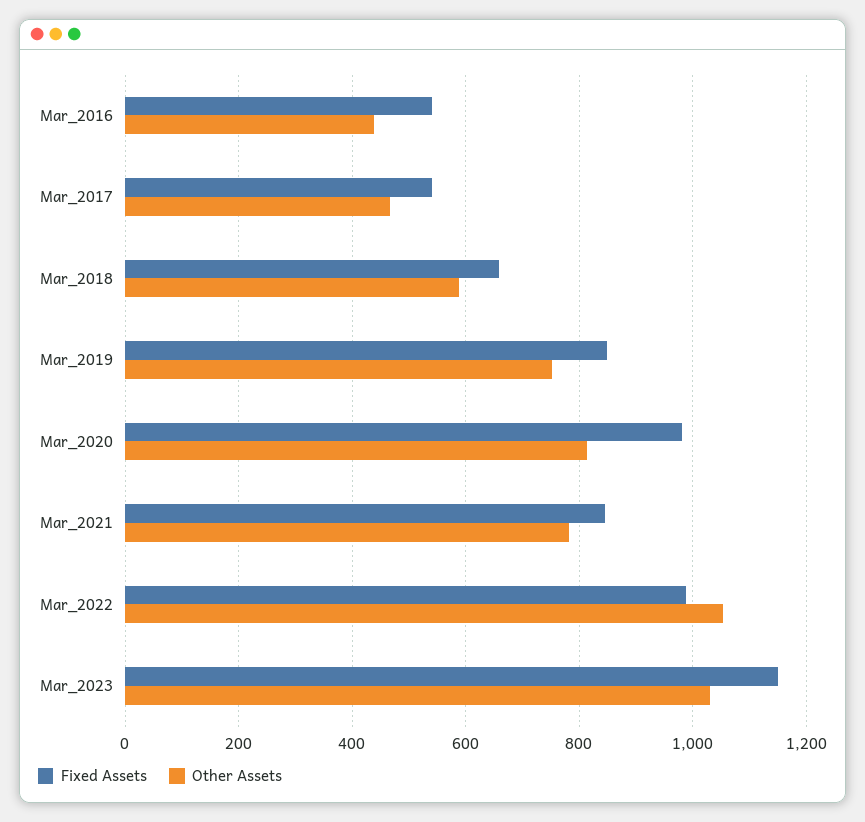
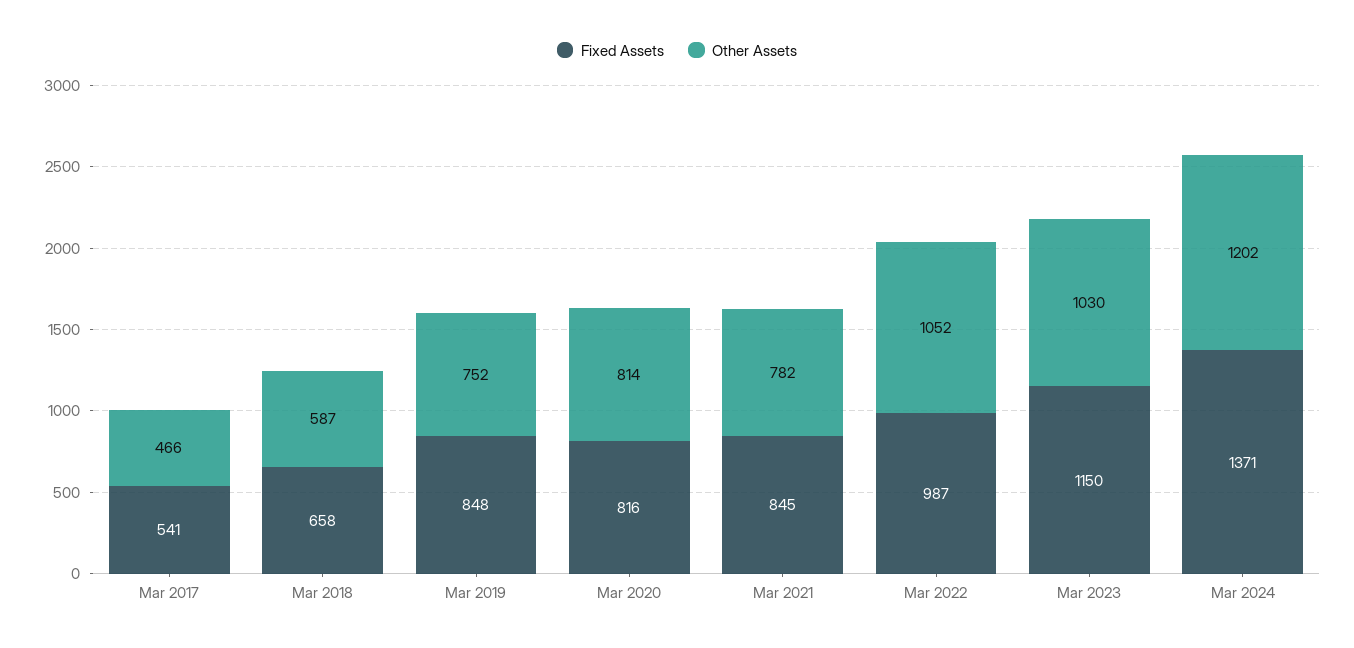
Fixed Assets, Mar_2016: 540 -> none
Other Assets, Mar_2016: 440 -> none
Fixed Assets, Mar_2020: 980 -> 816
Fixed Assets, Mar 2024: none -> 1371
Other Assets, Mar 2024: none -> 1202

